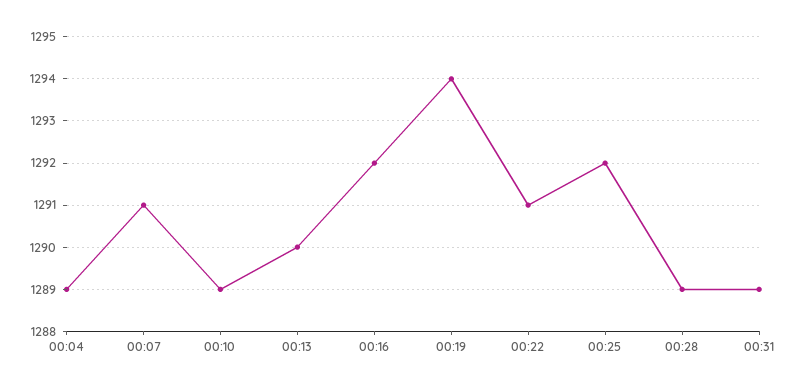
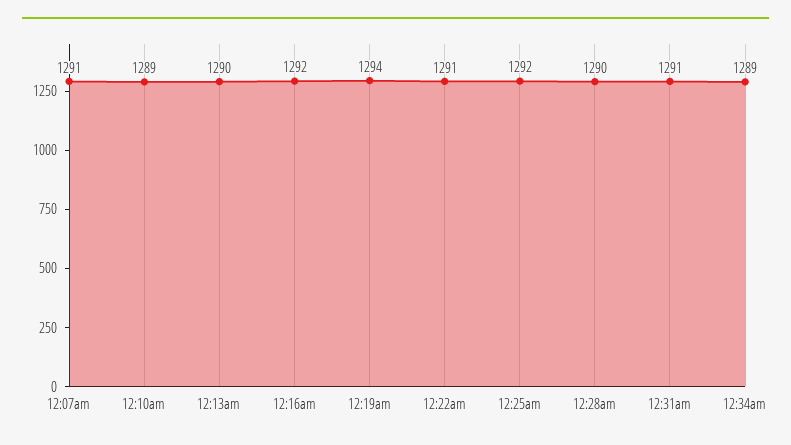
00:04: 1289 -> none
00:28: 1289 -> 1290
00:31: 1289 -> 1291
12:34am: none -> 1289

